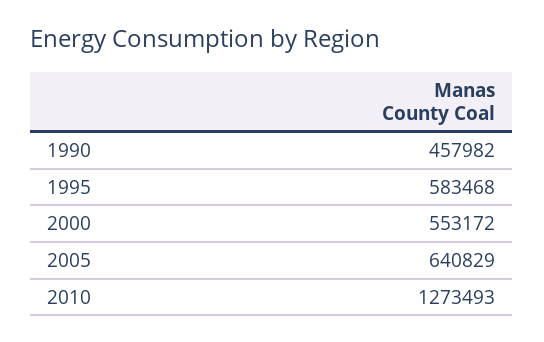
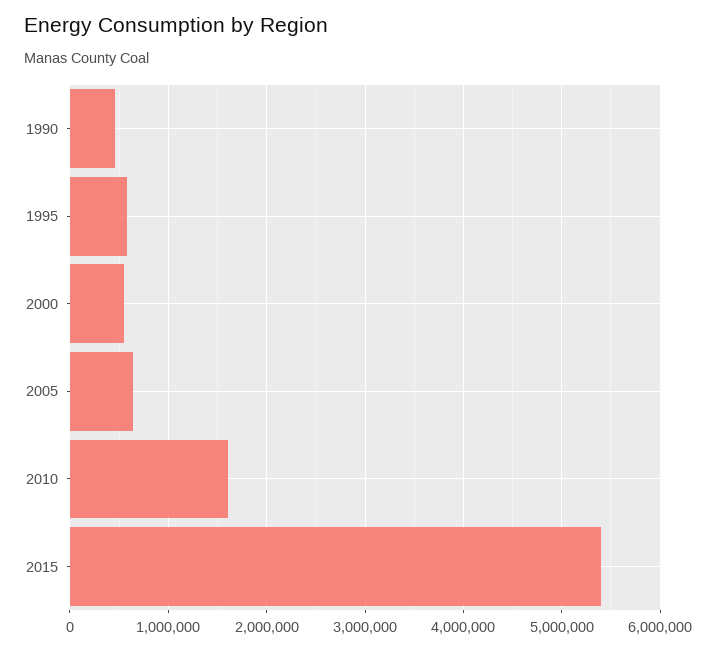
2010: 1273493 -> 1600000
2015: none -> 5400000

